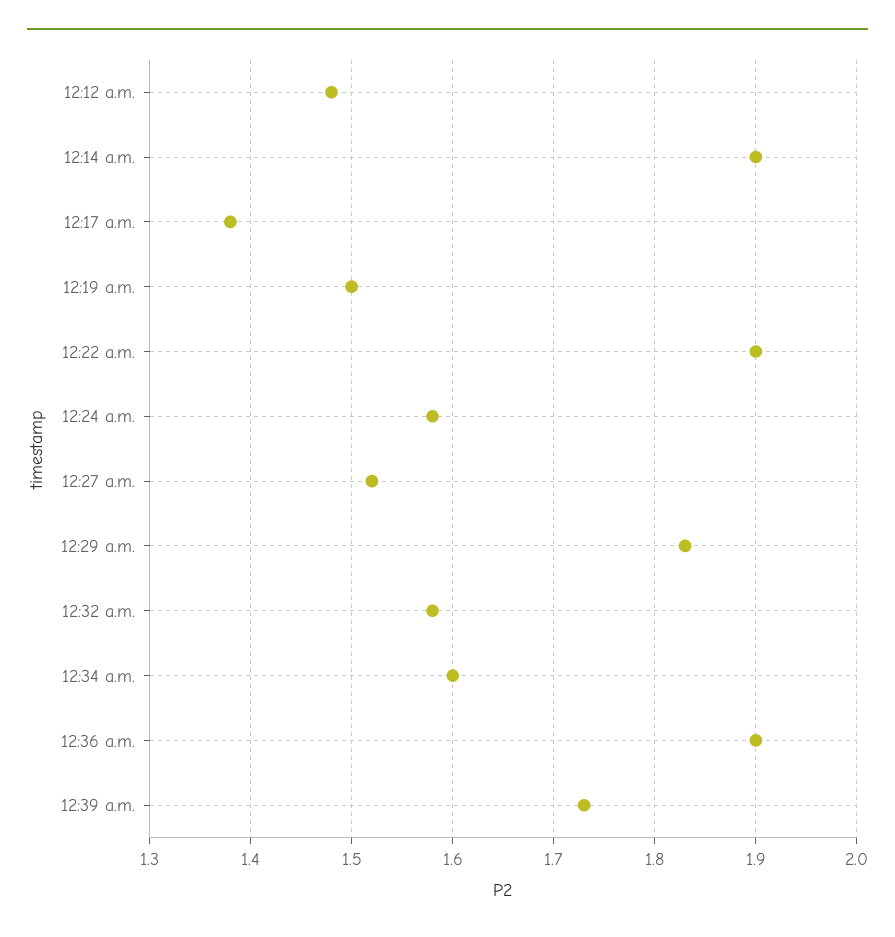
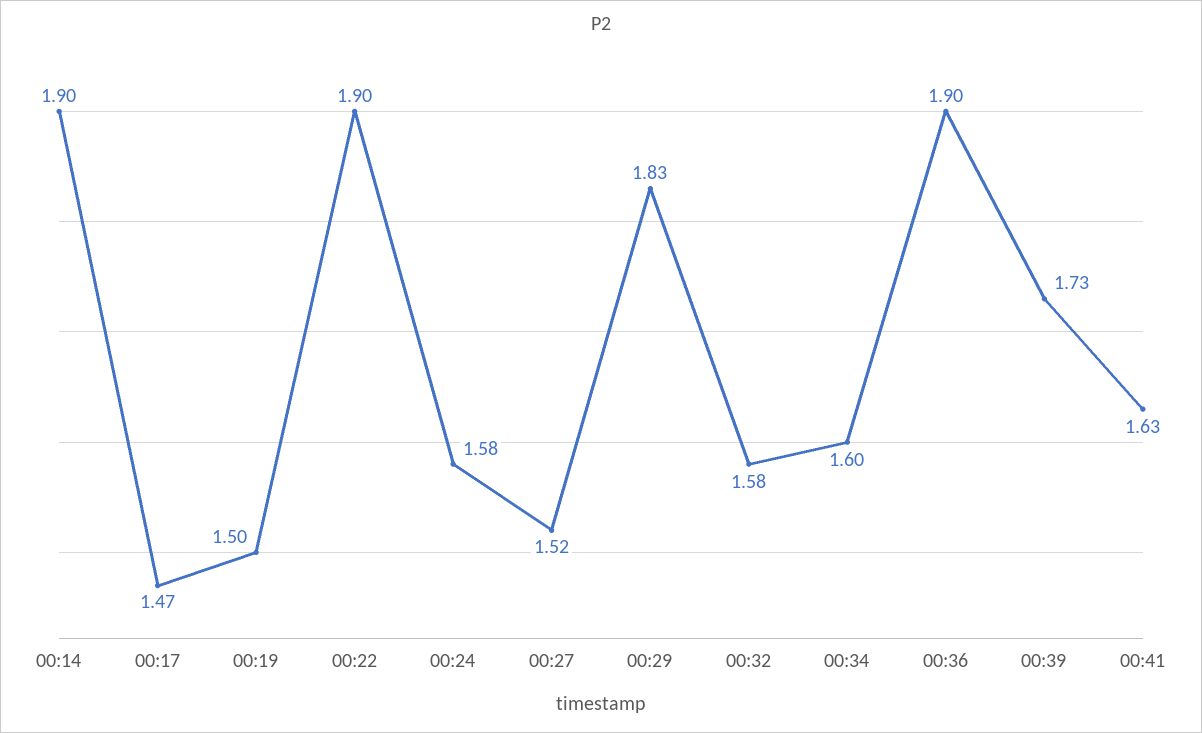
12:12 a.m.: 1.48 -> none
12:17 a.m.: 1.38 -> 1.47
00:41: none -> 1.63

